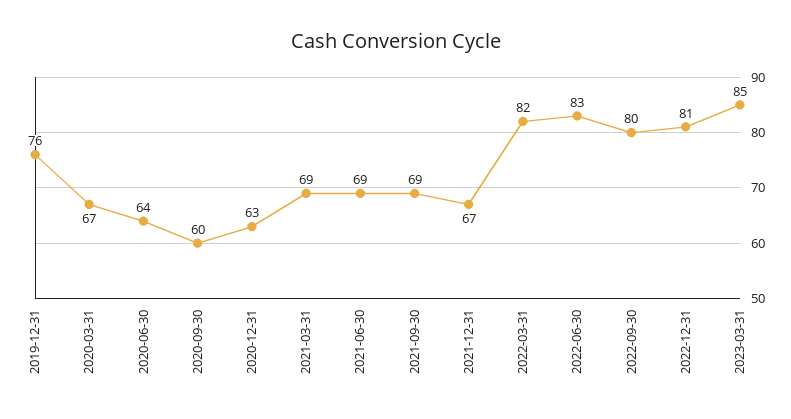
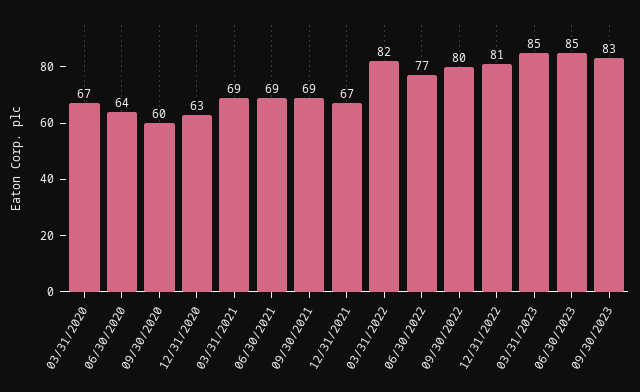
2019-12-31: 76 -> none
2022-06-30: 83 -> 77
06/30/2023: none -> 85
09/30/2023: none -> 83

